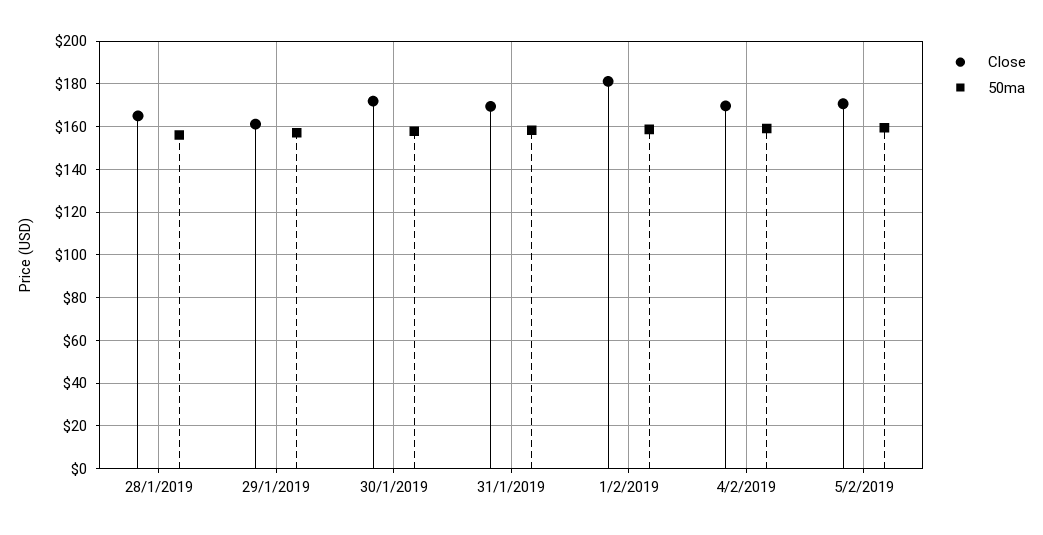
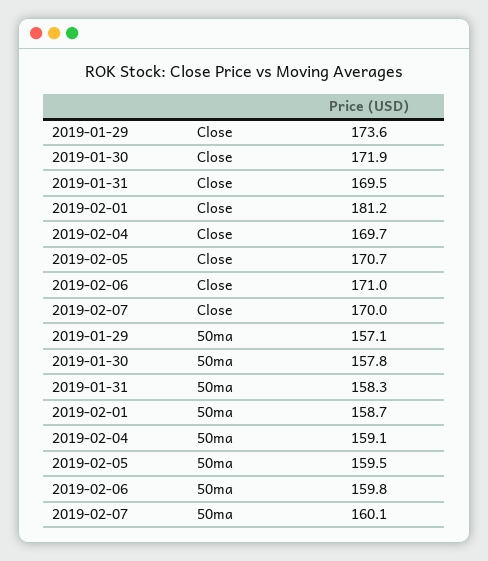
Close, 28/1/2019: 165 -> none
50ma, 28/1/2019: 155 -> none
Close, 29/1/2019: 160 -> 173.6
Close, 2019-02-06: none -> 171
Close, 2019-02-07: none -> 170
50ma, 2019-02-06: none -> 159.8
50ma, 2019-02-07: none -> 160.1

